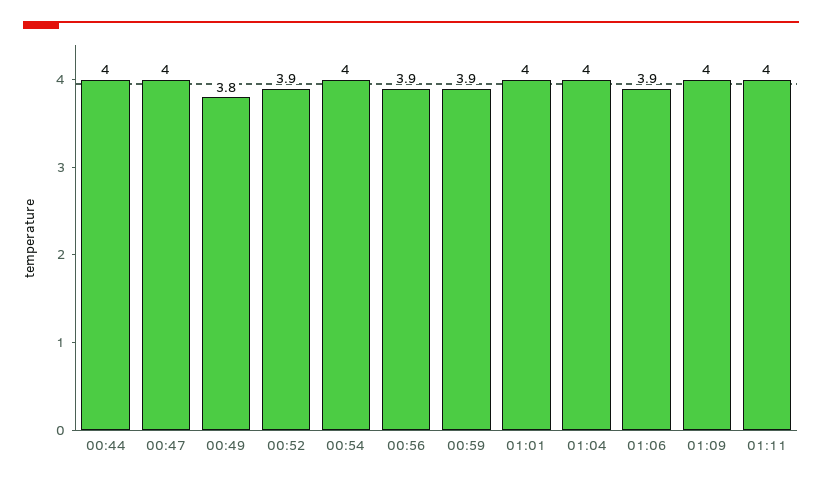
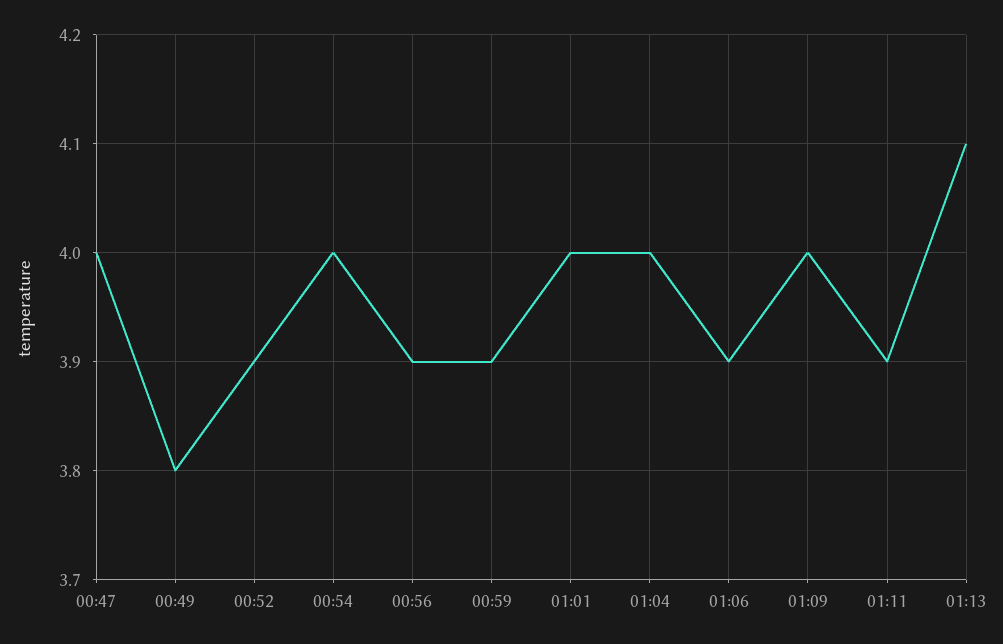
00:44: 4 -> none
01:11: 4 -> 3.9
01:13: none -> 4.1

